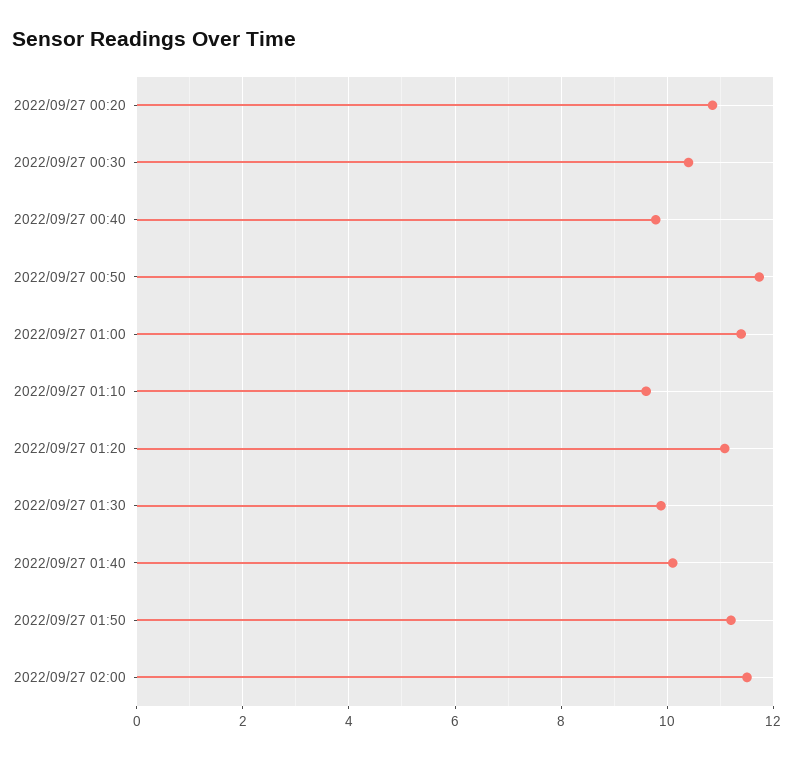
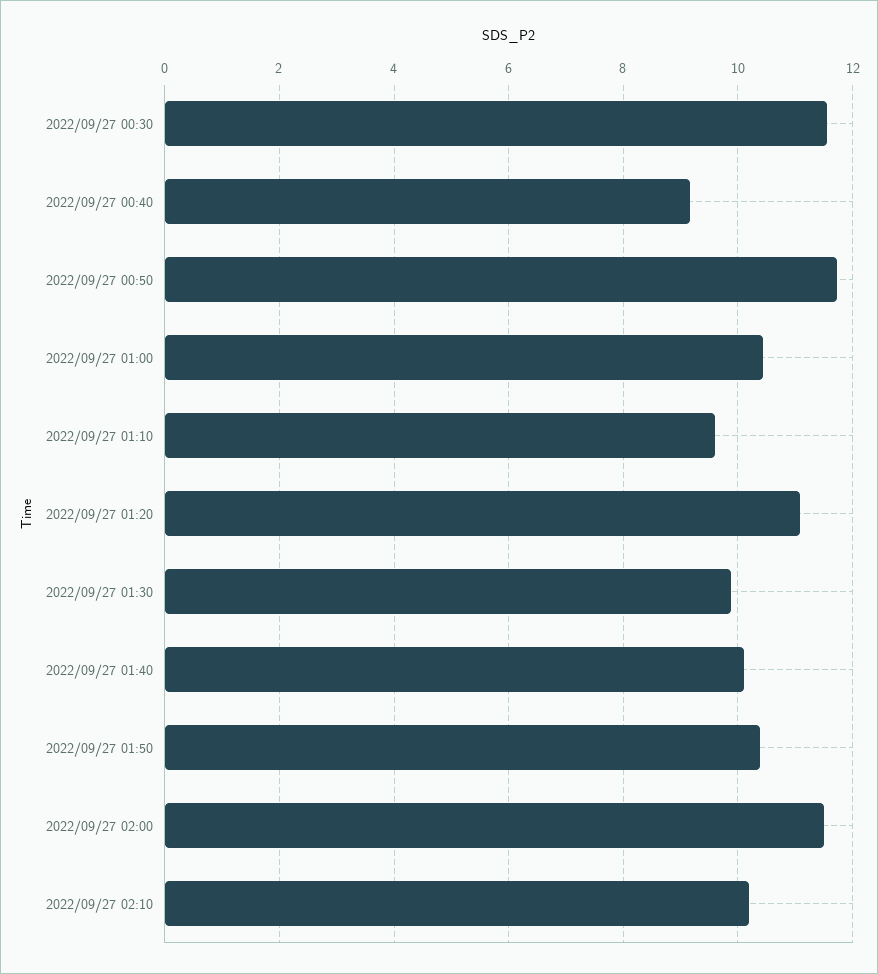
2022/09/27 00:20: 10.8 -> none
2022/09/27 00:30: 10.4 -> 11.6
2022/09/27 00:40: 9.8 -> 9.2
2022/09/27 01:00: 11.4 -> 10.4
2022/09/27 01:50: 11.2 -> 10.4
2022/09/27 02:10: none -> 10.2

